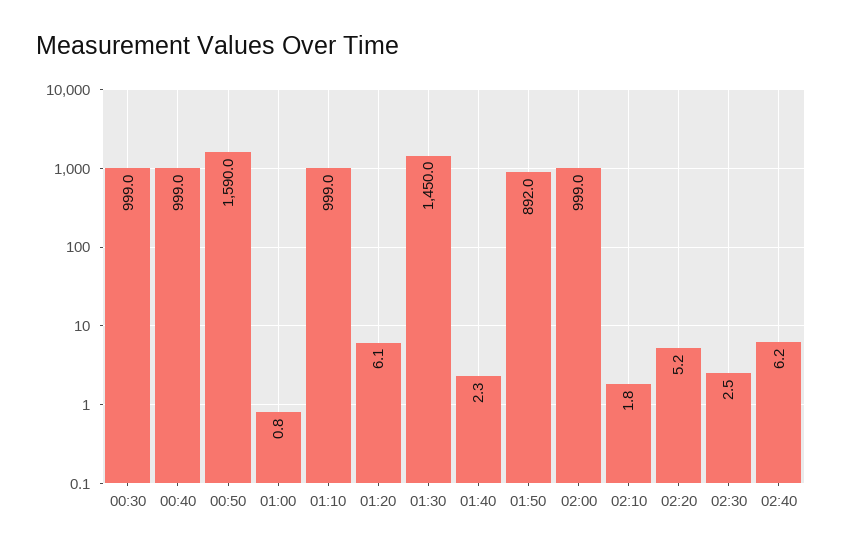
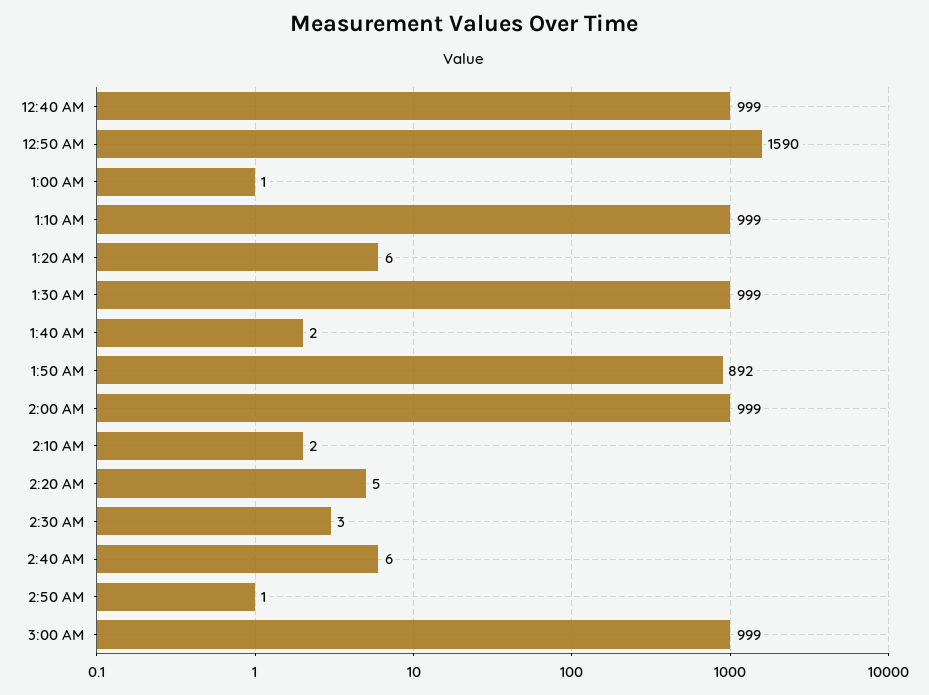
00:30: 999 -> none
01:30: 1450 -> 999
2:50 AM: none -> 1
3:00 AM: none -> 999

